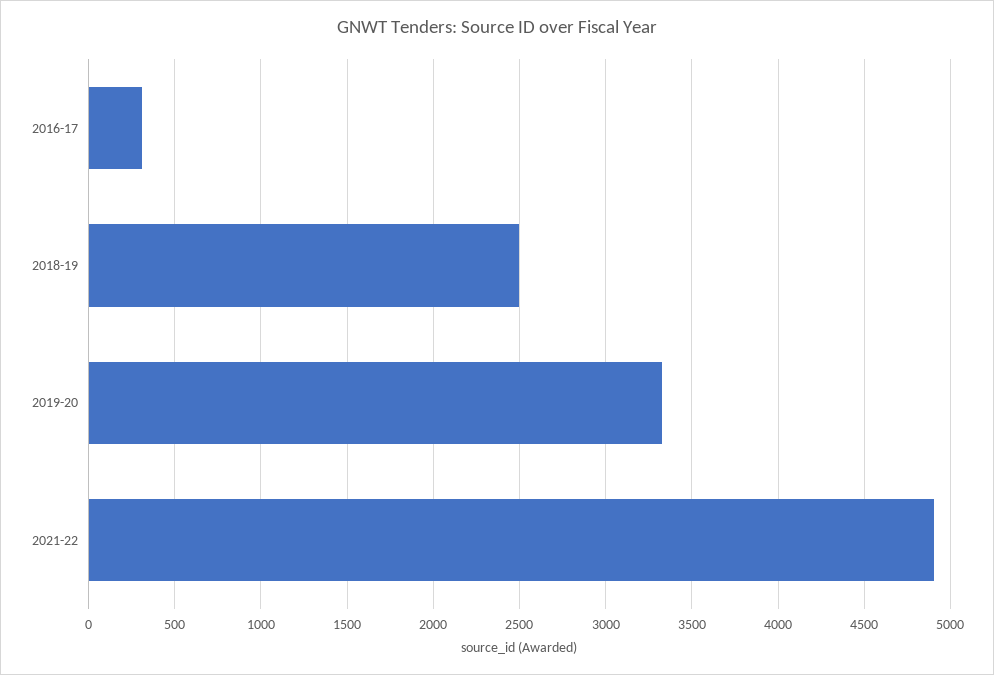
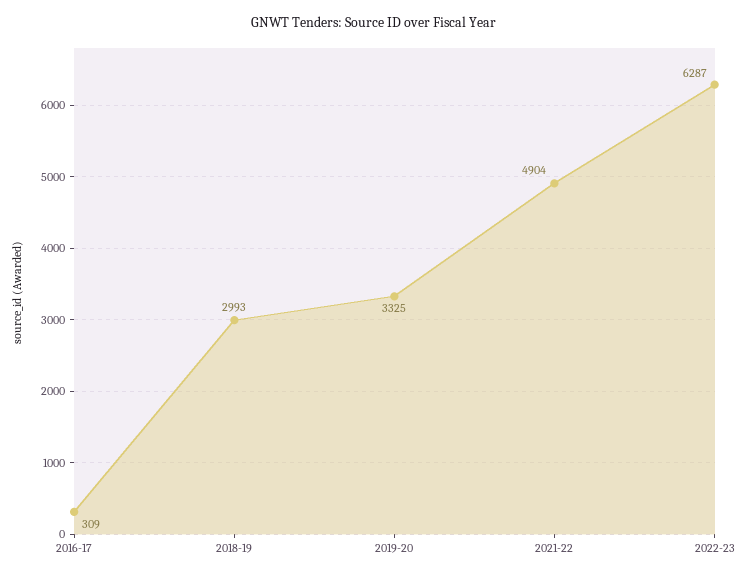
2018-19: 2500 -> 2993
2022-23: none -> 6287

